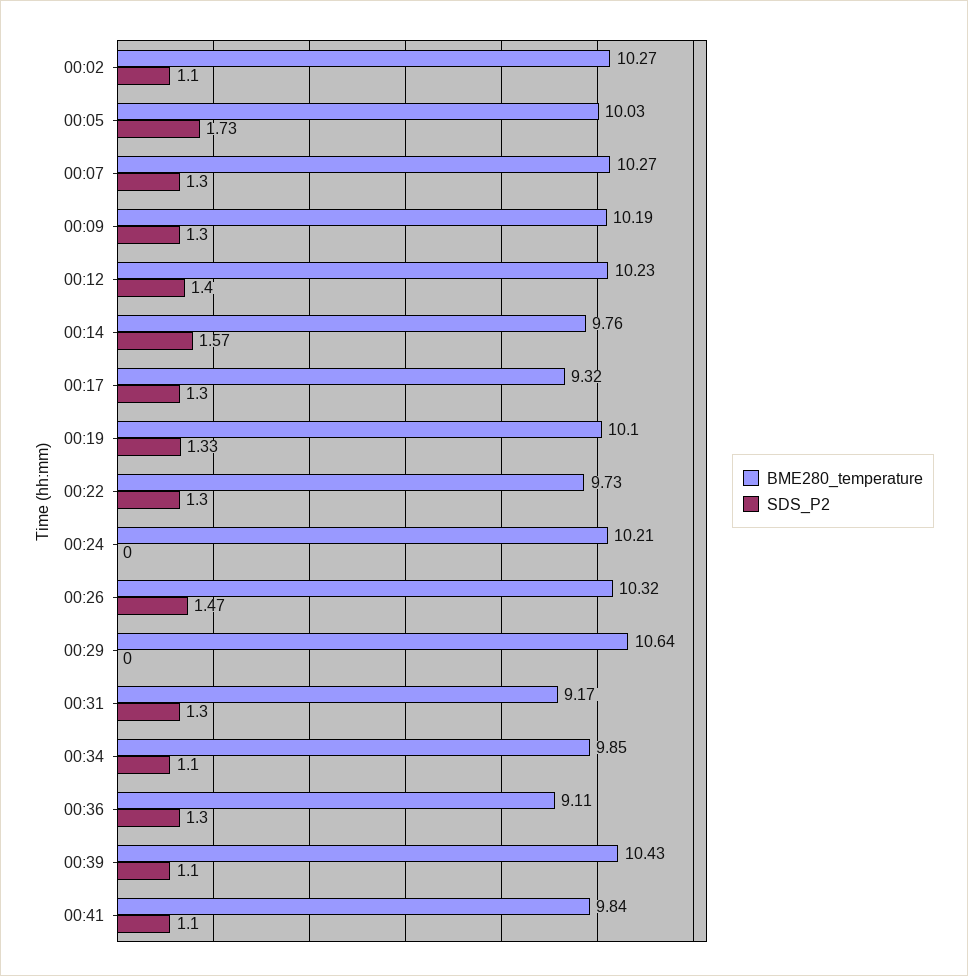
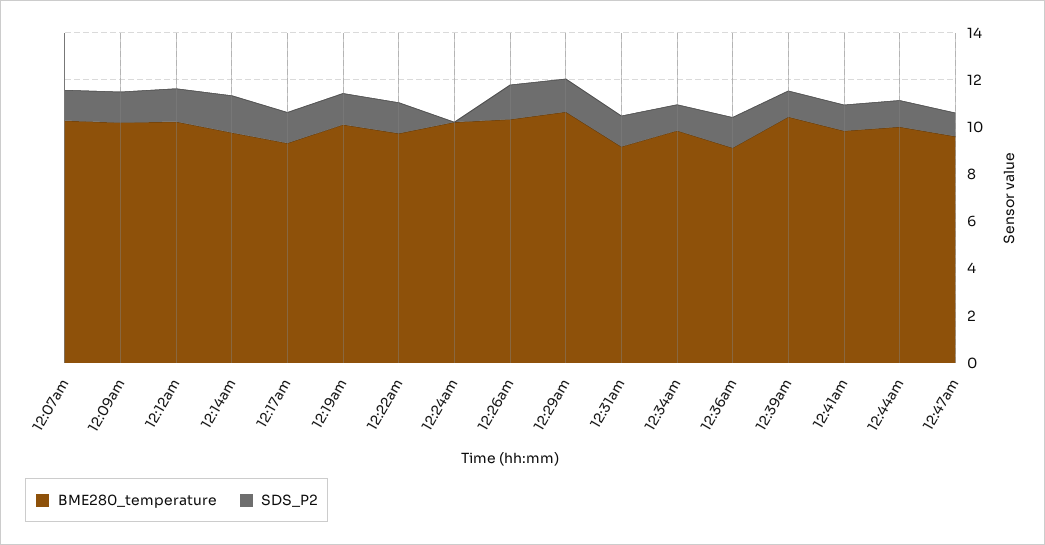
BME280_temperature, 00:02: 10.27 -> none
SDS_P2, 00:02: 1.1 -> none
BME280_temperature, 00:05: 10.03 -> none
SDS_P2, 00:05: 1.73 -> none
SDS_P2, 00:29: 0 -> 1.5
BME280_temperature, 12:44am: none -> 10
SDS_P2, 12:44am: none -> 1
BME280_temperature, 12:47am: none -> 9.5
SDS_P2, 12:47am: none -> 1

